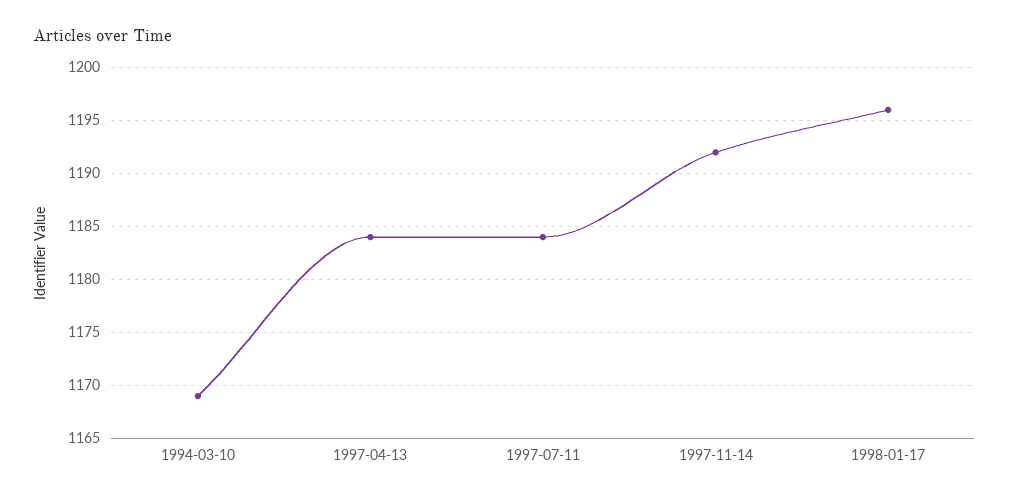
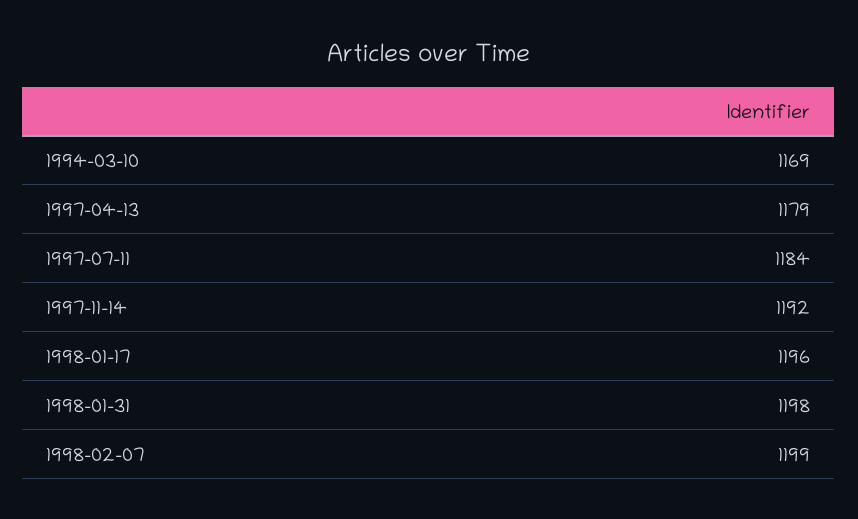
1997-04-13: 1184 -> 1179
1998-01-31: none -> 1198
1998-02-07: none -> 1199

